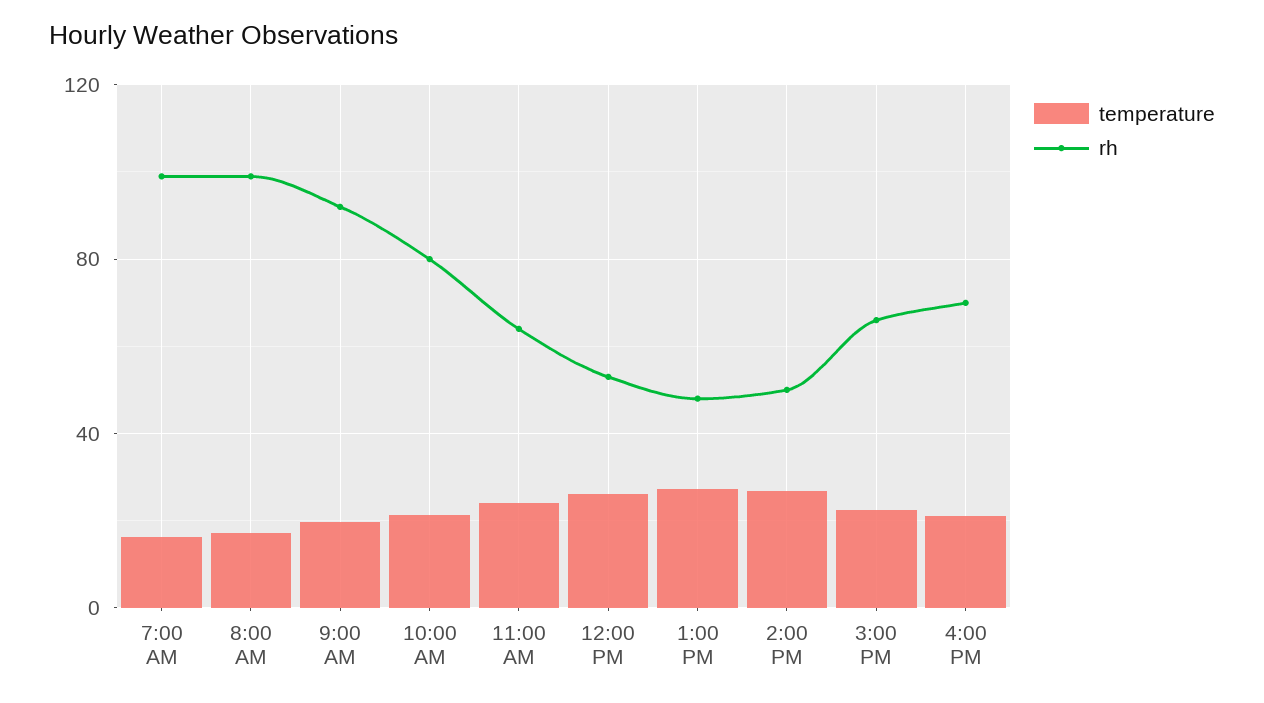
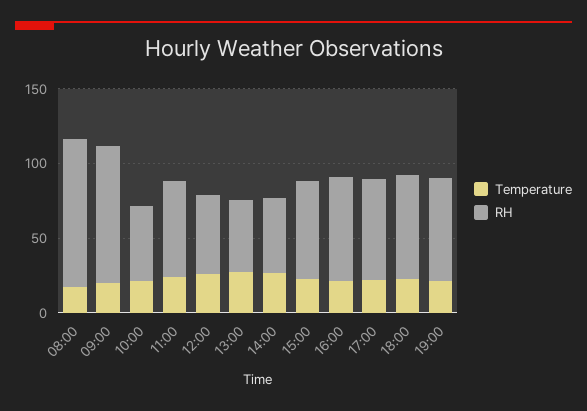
temperature, 7:00 AM: 15 -> none
rh, 7:00 AM: 100 -> none
rh, 10:00 AM: 80 -> 50
temperature, 17:00: none -> 20
rh, 17:00: none -> 70
temperature, 18:00: none -> 20
rh, 18:00: none -> 70
temperature, 19:00: none -> 20
rh, 19:00: none -> 70

